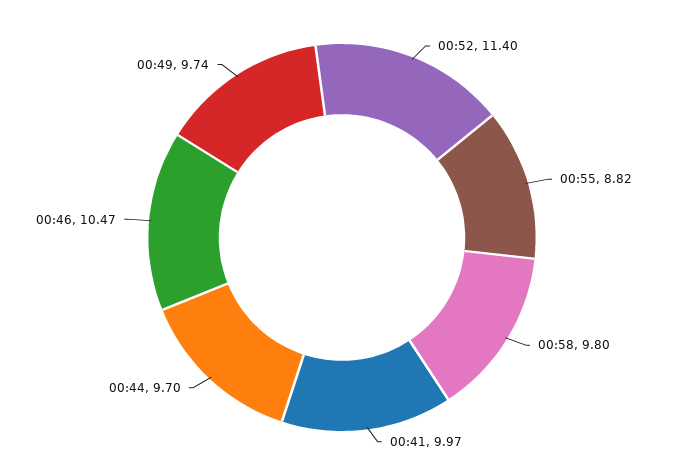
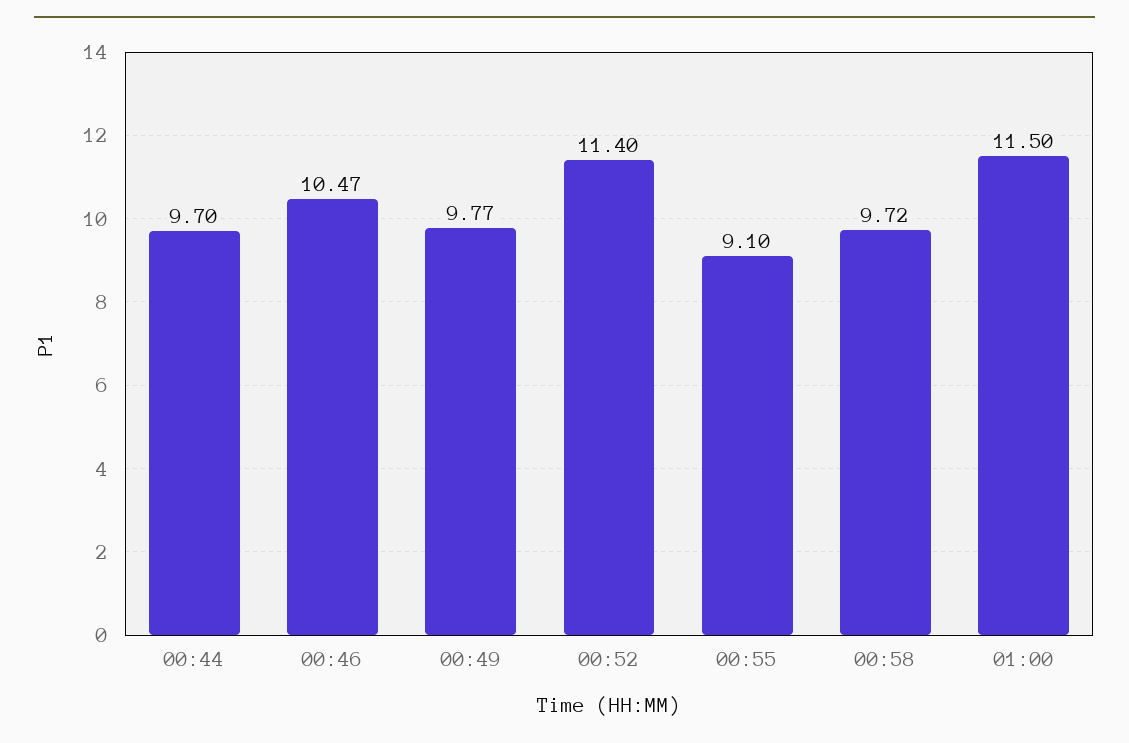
00:55: 8.82 -> 9.1
00:58: 9.8 -> 9.72
00:41: 9.97 -> none
00:49: 9.74 -> 9.77
01:00: none -> 11.5

